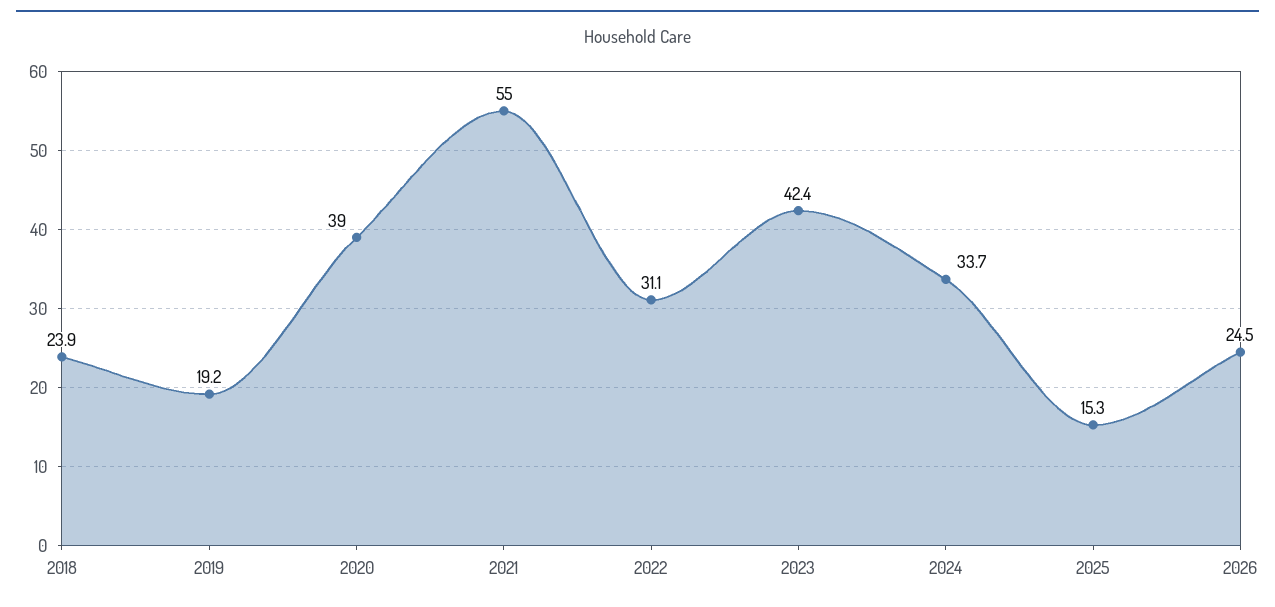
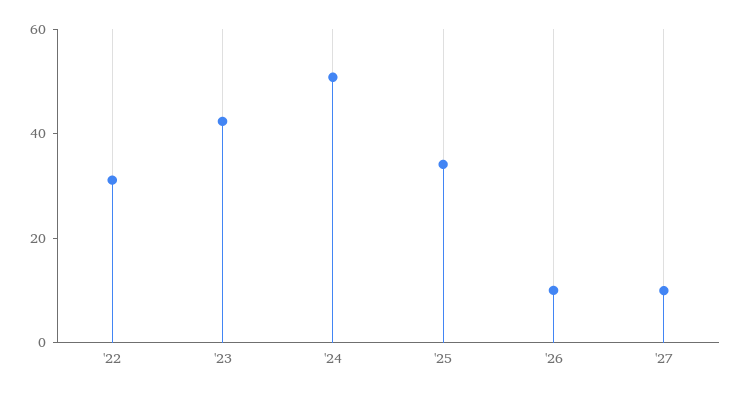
2018: 23.9 -> none
2019: 19.2 -> none
2020: 39 -> none
2021: 55 -> none
2024: 33.7 -> 50
2025: 15.3 -> 35
2026: 24.5 -> 10
'27: none -> 10

